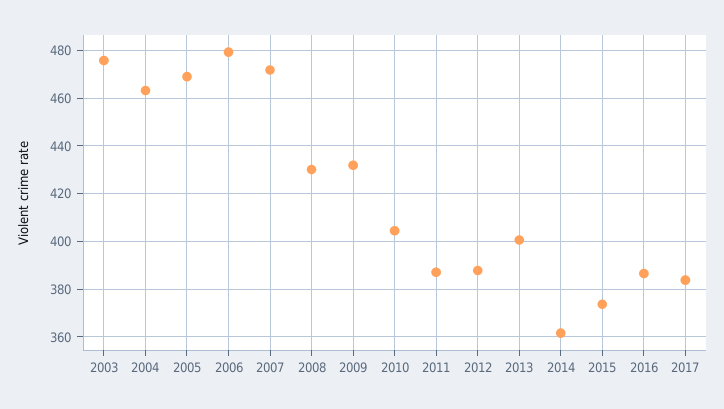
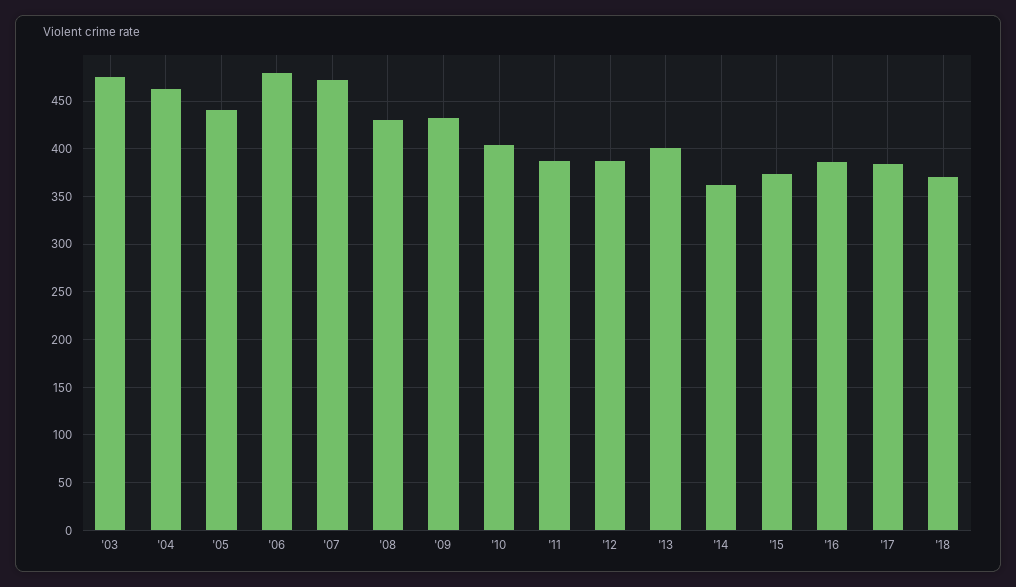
2005: 470 -> 440
'18: none -> 370

